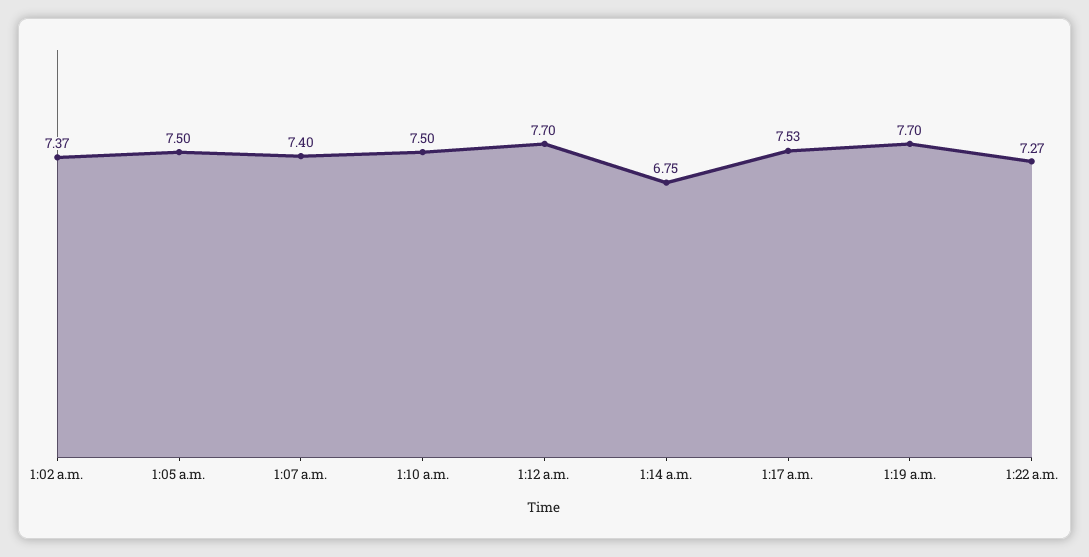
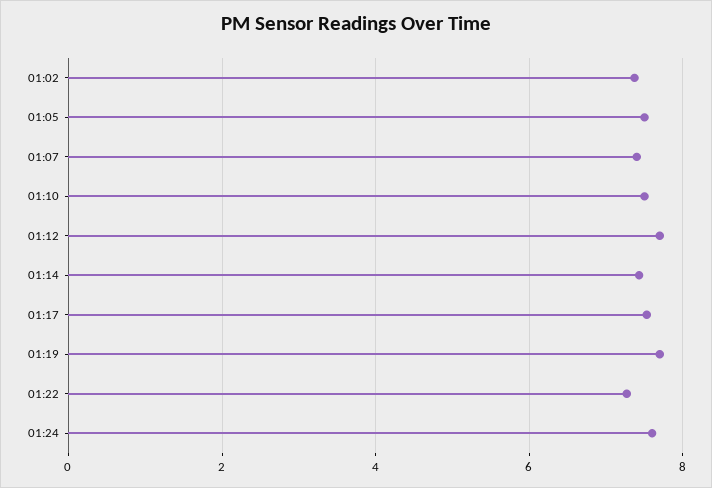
1:14 a.m.: 6.75 -> 7.4
01:24: none -> 7.6

